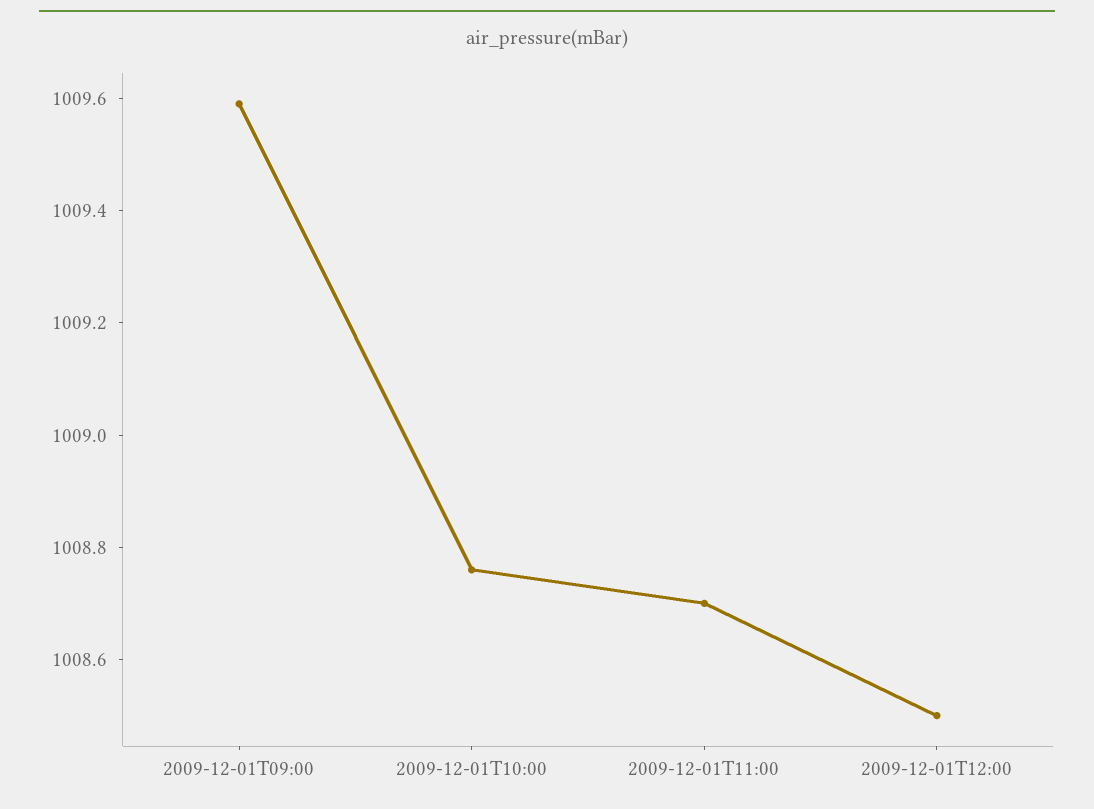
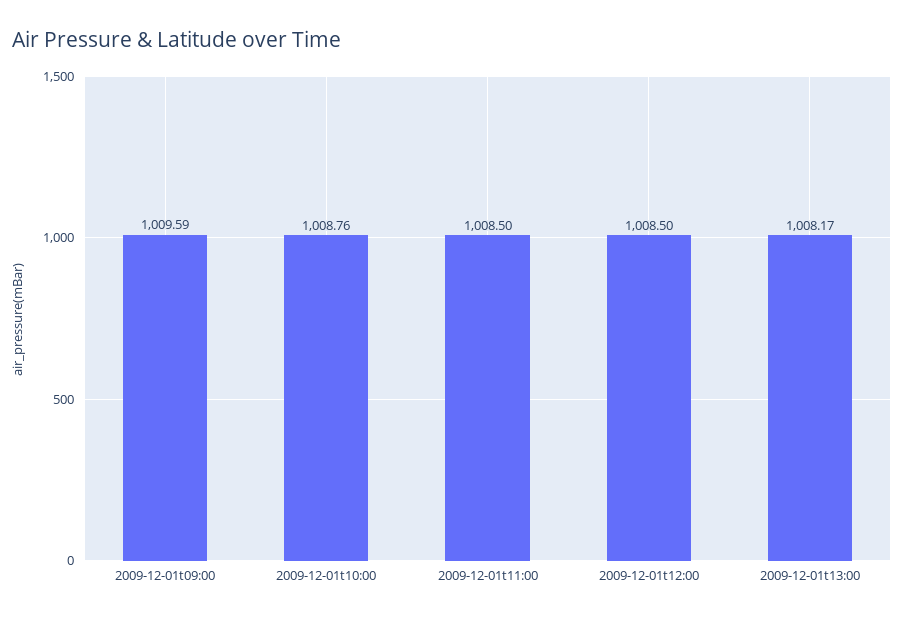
2009-12-01T11:00: 1008.7 -> 1008.5
2009-12-01t13:00: none -> 1008.17

